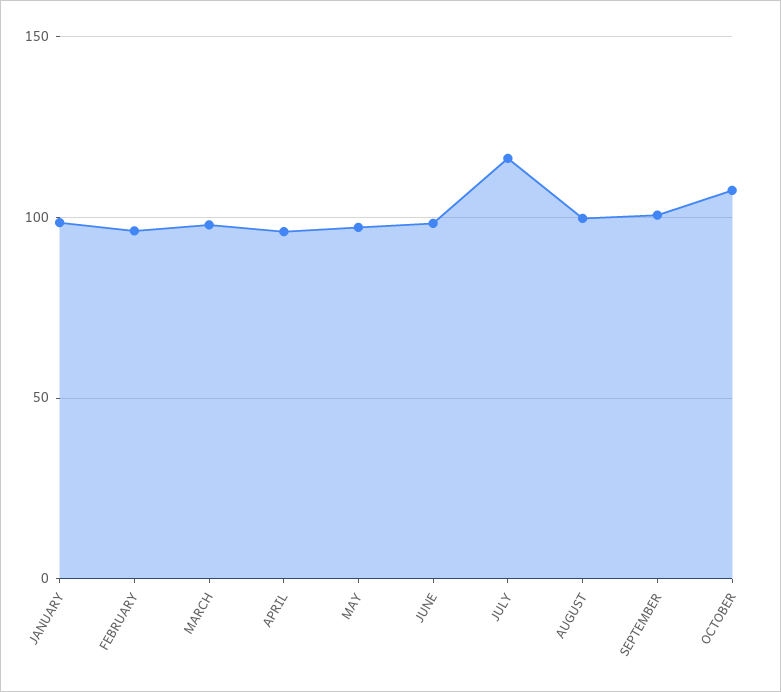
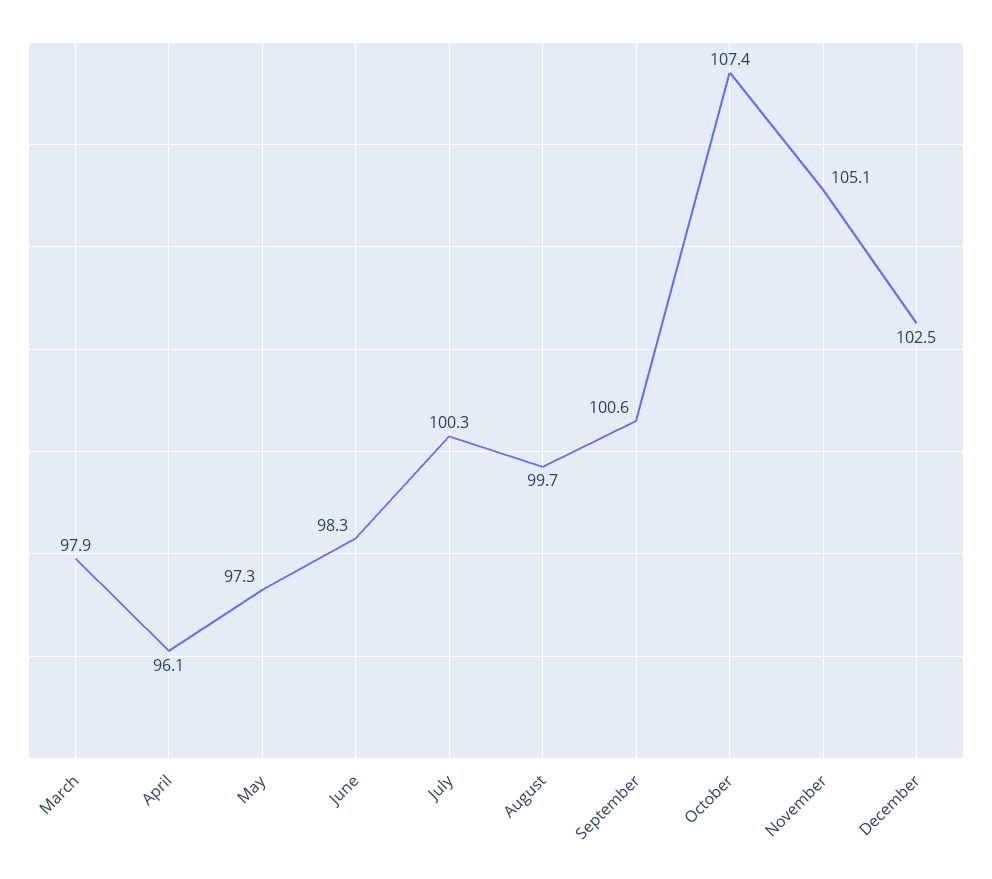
JANUARY: 100 -> none
FEBRUARY: 95 -> none
JULY: 115 -> 100.3
November: none -> 105.1
December: none -> 102.5

